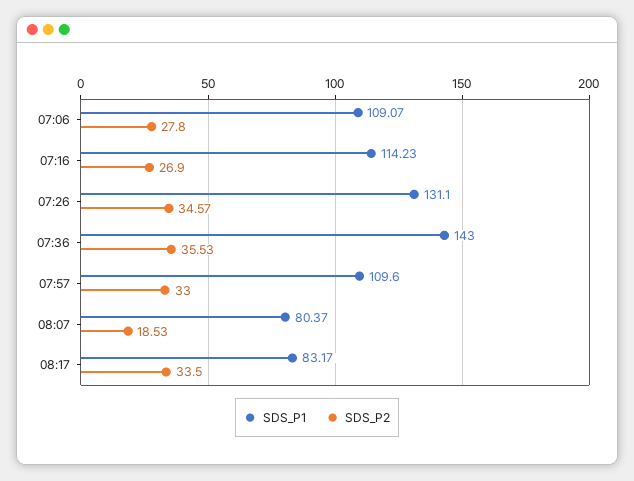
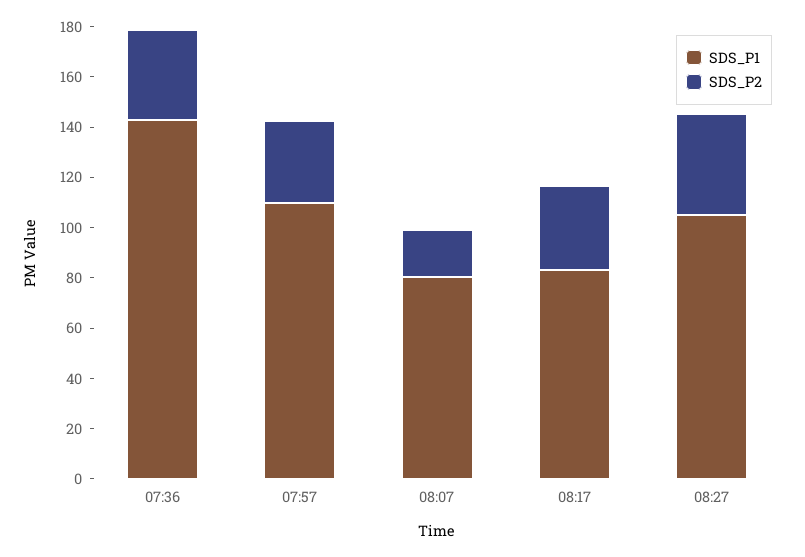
SDS_P1, 07:06: 109.07 -> none
SDS_P2, 07:06: 27.8 -> none
SDS_P1, 07:16: 114.23 -> none
SDS_P2, 07:16: 26.9 -> none
SDS_P1, 07:26: 131.1 -> none
SDS_P2, 07:26: 34.57 -> none
SDS_P1, 08:27: none -> 105
SDS_P2, 08:27: none -> 40

